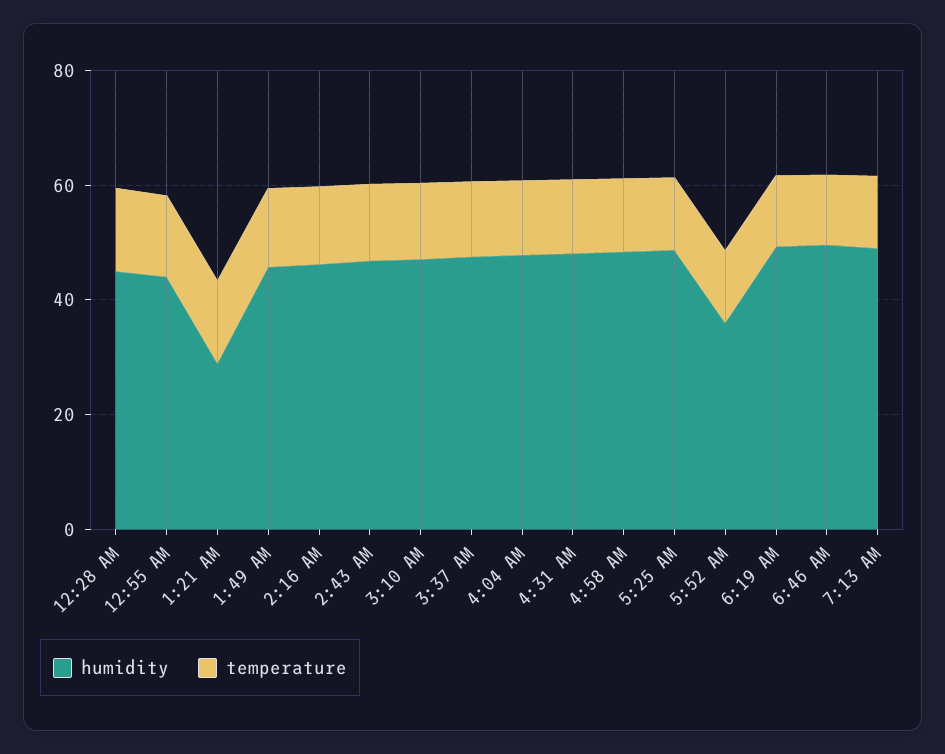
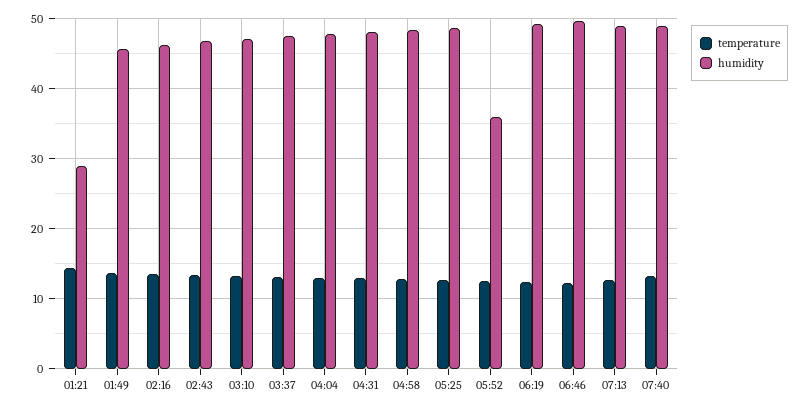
humidity, 12:28 AM: 45 -> none
temperature, 12:28 AM: 15 -> none
humidity, 12:55 AM: 45 -> none
temperature, 12:55 AM: 15 -> none
temperature, 07:40: none -> 13
humidity, 07:40: none -> 49

